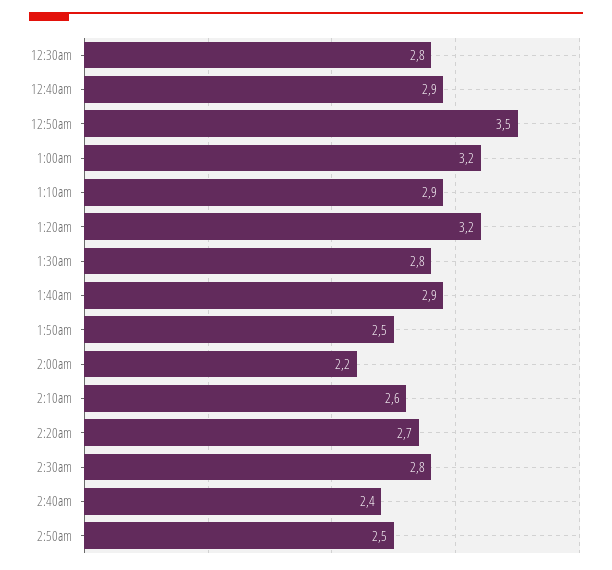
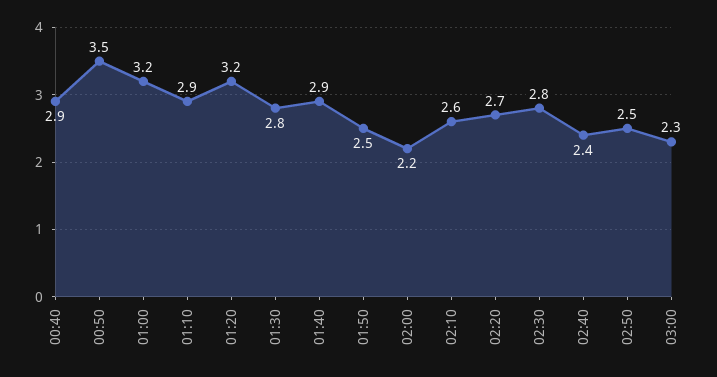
12:30am: 2.8 -> none
03:00: none -> 2.3

